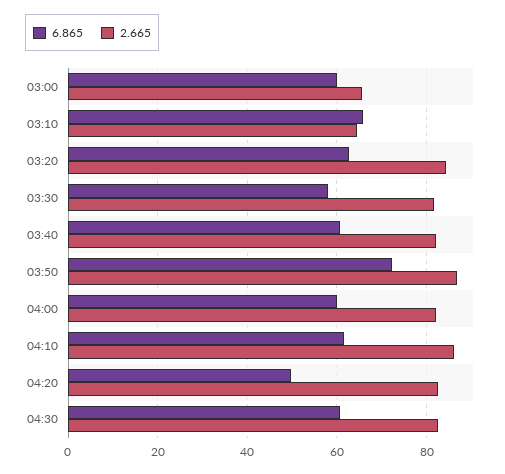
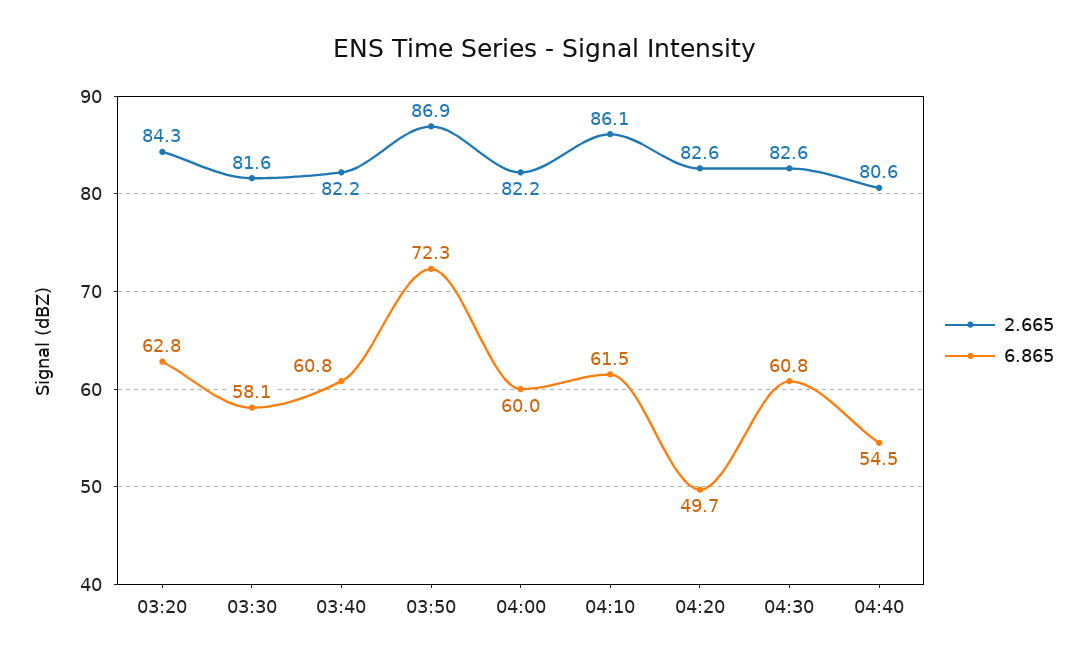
6.865, 03:00: 60 -> none
2.665, 03:00: 66 -> none
6.865, 03:10: 66 -> none
2.665, 03:10: 64 -> none
2.665, 04:40: none -> 80.6
6.865, 04:40: none -> 54.5

